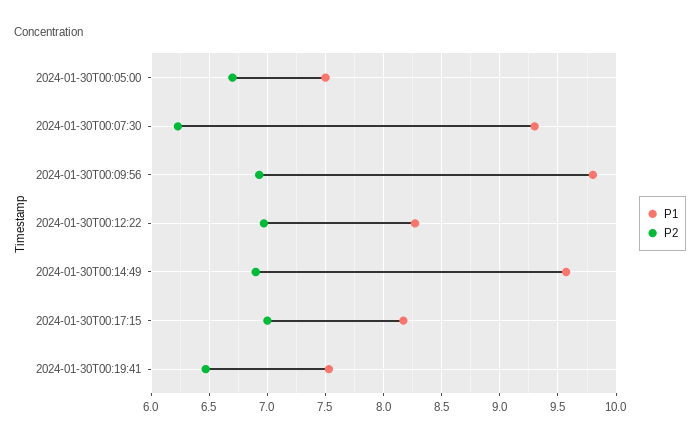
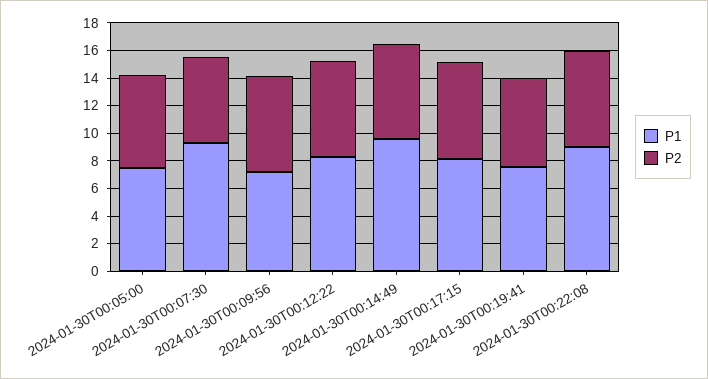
P1, 2024-01-30T00:09:56: 9.8 -> 7
P1, 2024-01-30T00:22:08: none -> 9
P2, 2024-01-30T00:22:08: none -> 7

